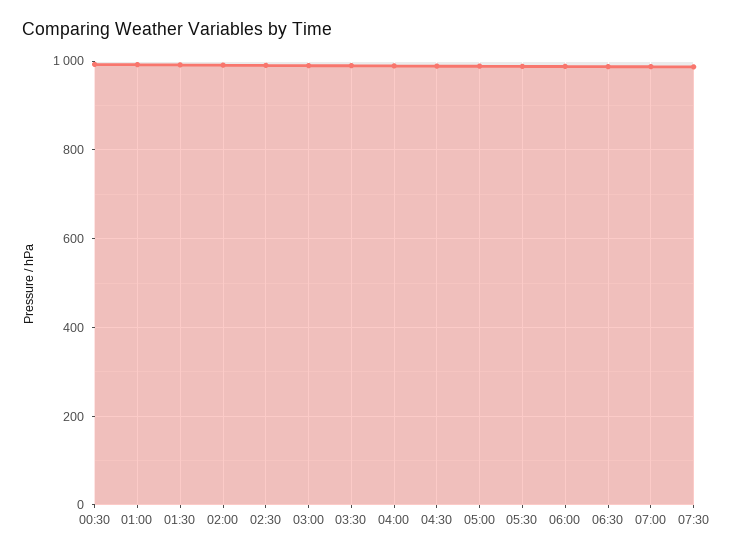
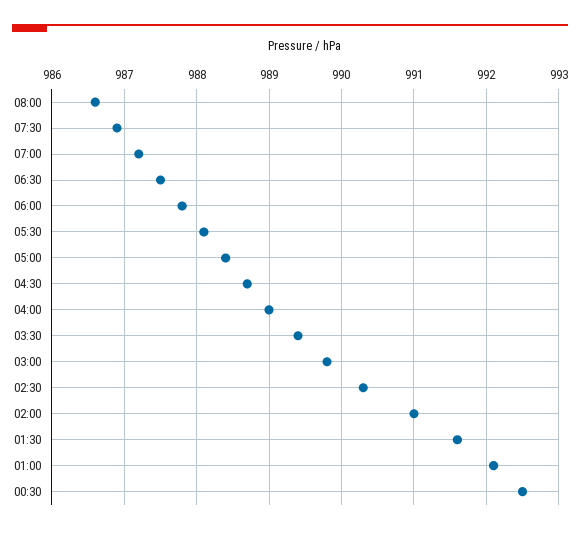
08:00: none -> 986.6

